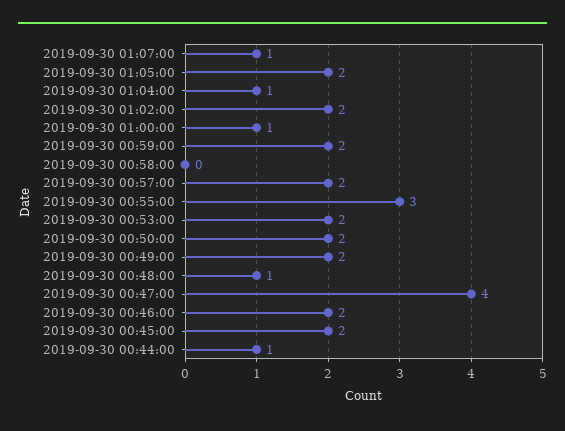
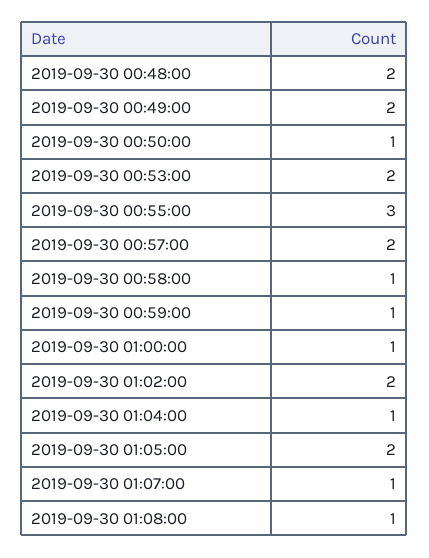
2019-09-30 00:59:00: 2 -> 1
2019-09-30 00:58:00: 0 -> 1
2019-09-30 00:50:00: 2 -> 1
2019-09-30 00:48:00: 1 -> 2
2019-09-30 00:47:00: 4 -> none
2019-09-30 00:46:00: 2 -> none
2019-09-30 00:45:00: 2 -> none
2019-09-30 00:44:00: 1 -> none
2019-09-30 01:08:00: none -> 1

